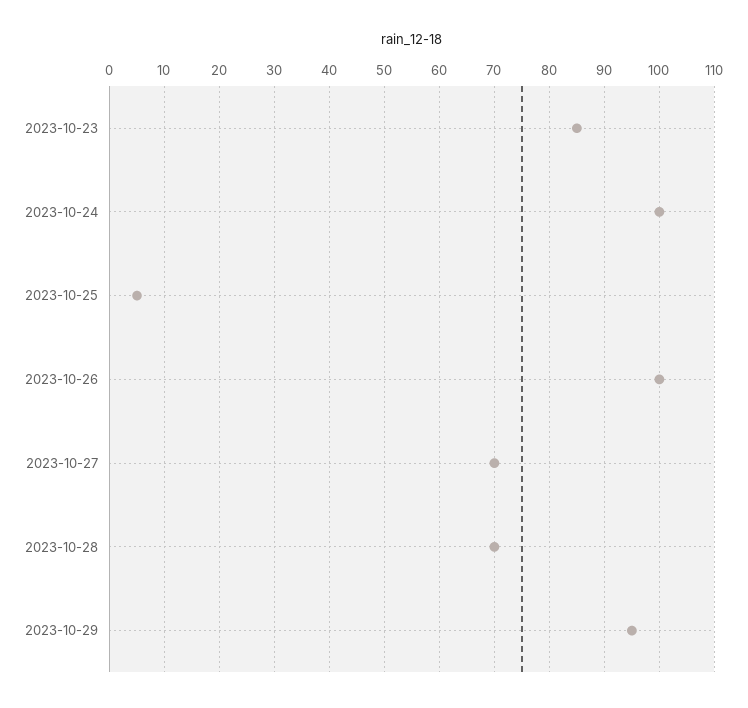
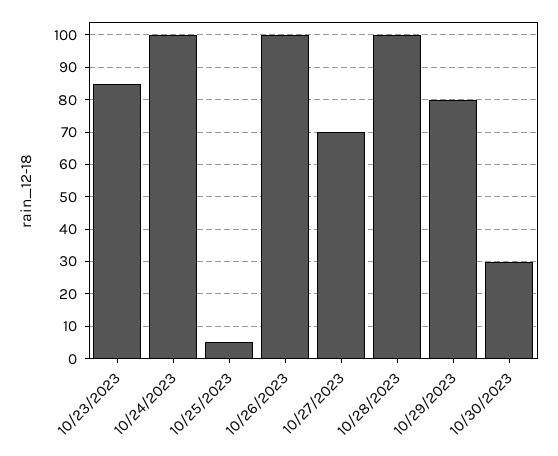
2023-10-28: 70 -> 100
2023-10-29: 95 -> 80
10/30/2023: none -> 30

